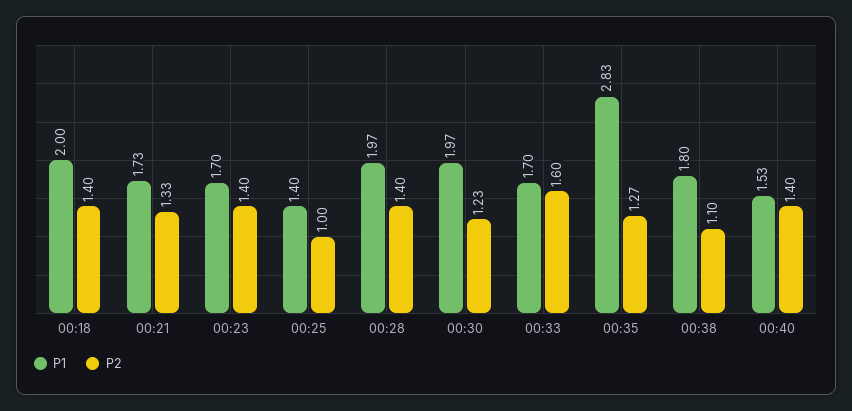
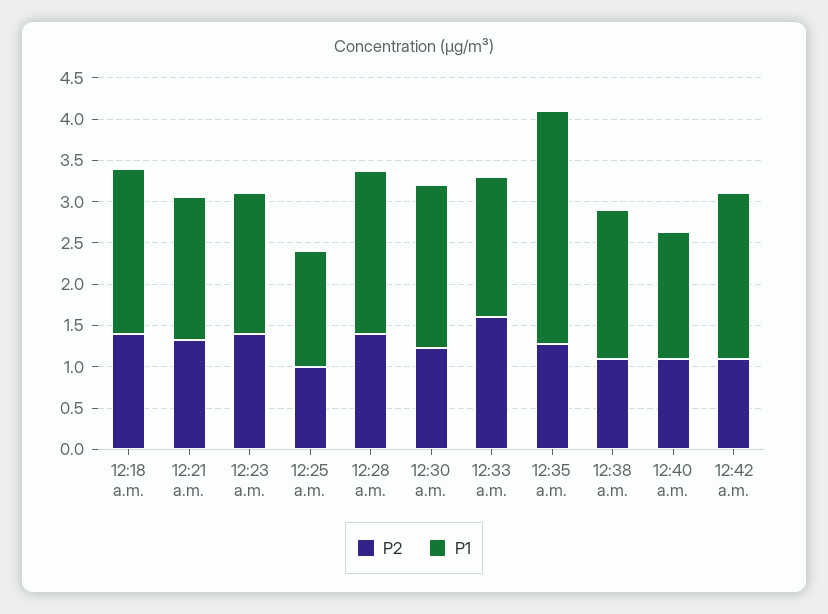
P2, 00:40: 1.4 -> 1.1
P2, 12:42 a.m.: none -> 1.1
P1, 12:42 a.m.: none -> 2

